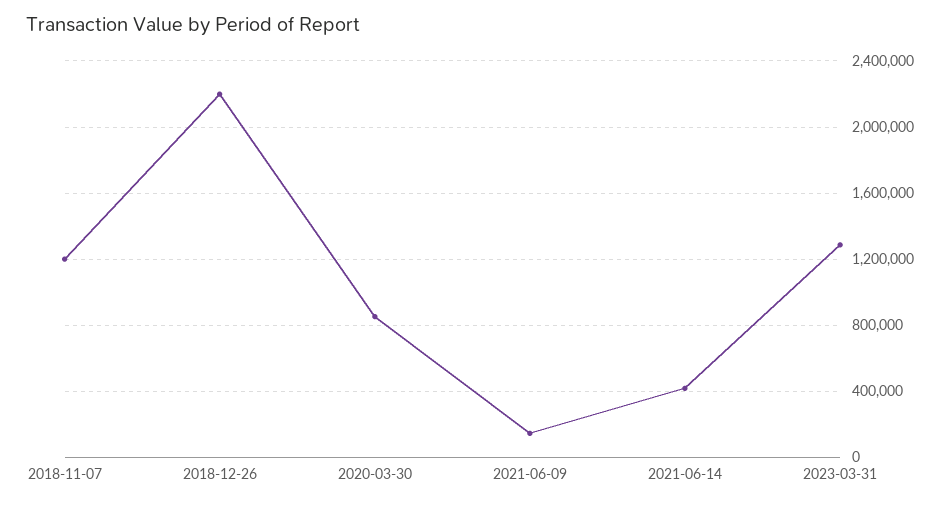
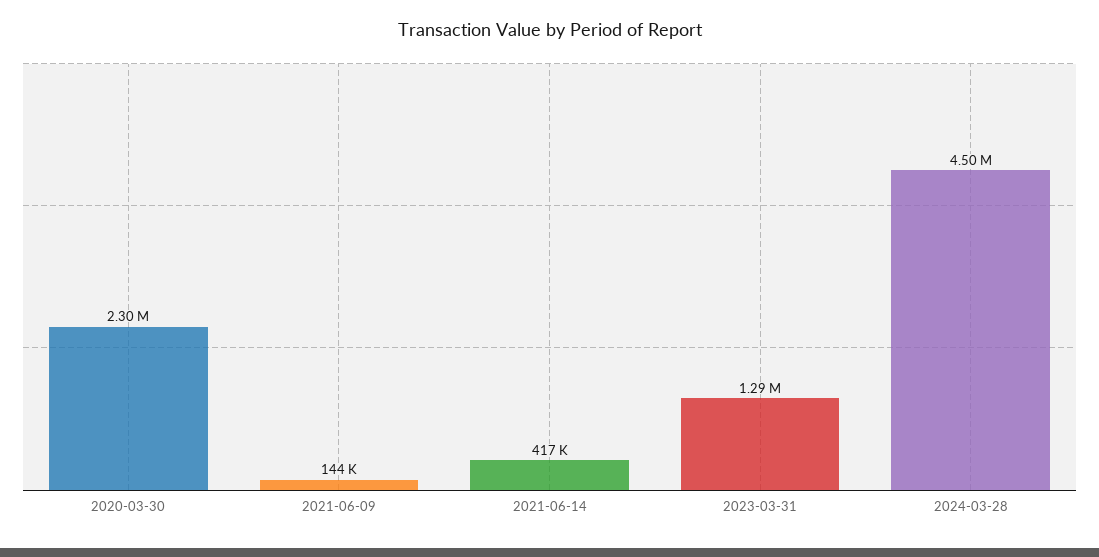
2018-11-07: 1200000 -> none
2018-12-26: 2200000 -> none
2020-03-30: 850000 -> 2300000
2024-03-28: none -> 4500000

